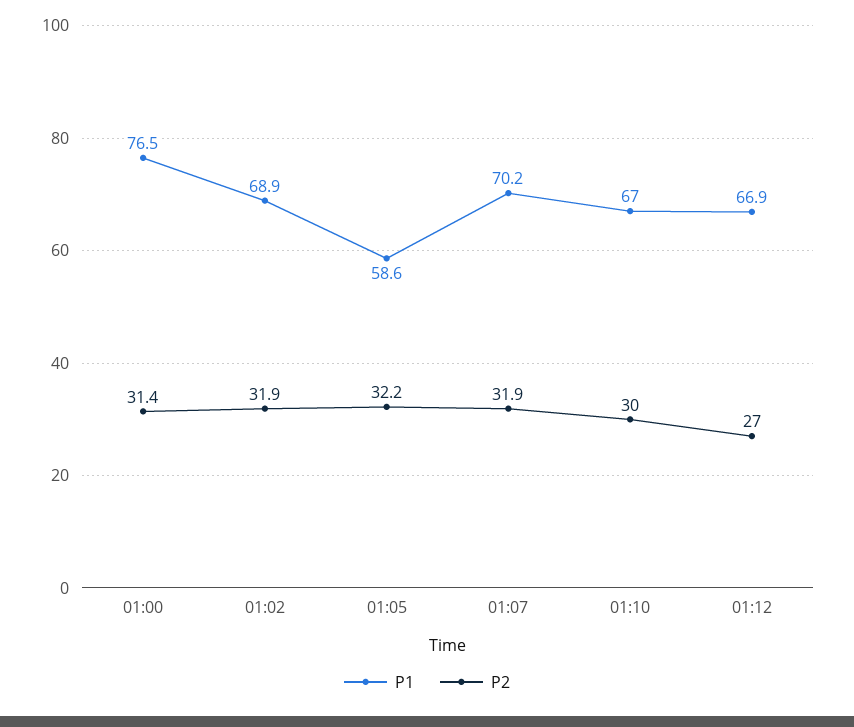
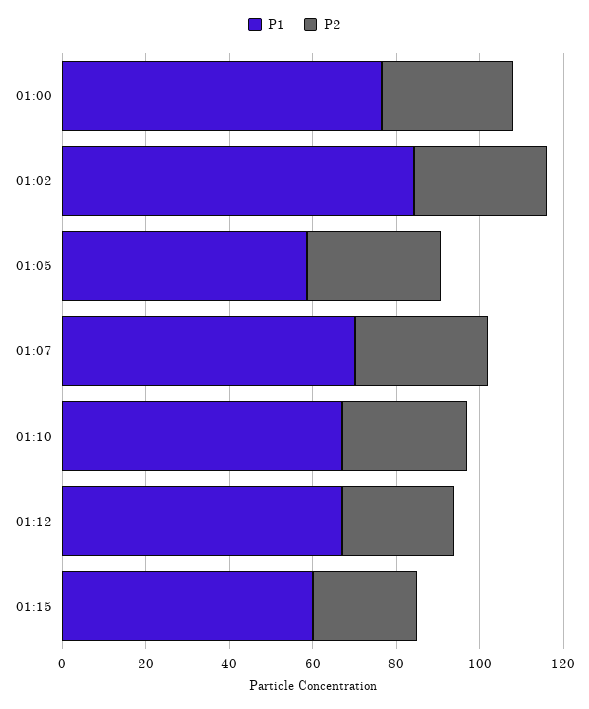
P1, 01:02: 68.9 -> 85
P1, 01:15: none -> 60
P2, 01:15: none -> 25

